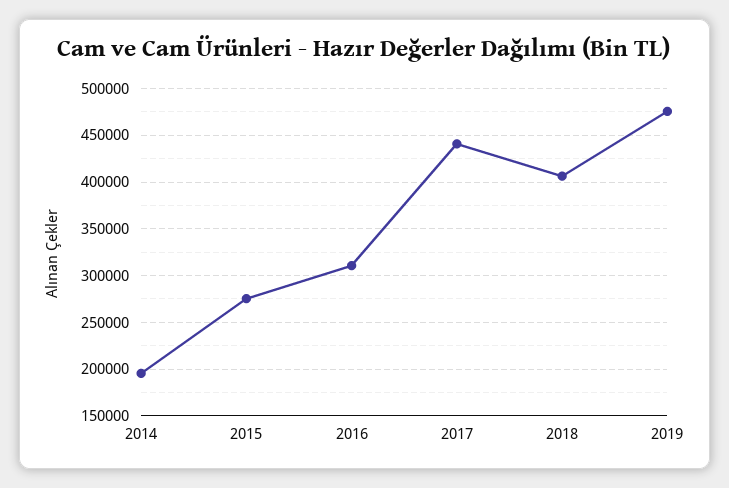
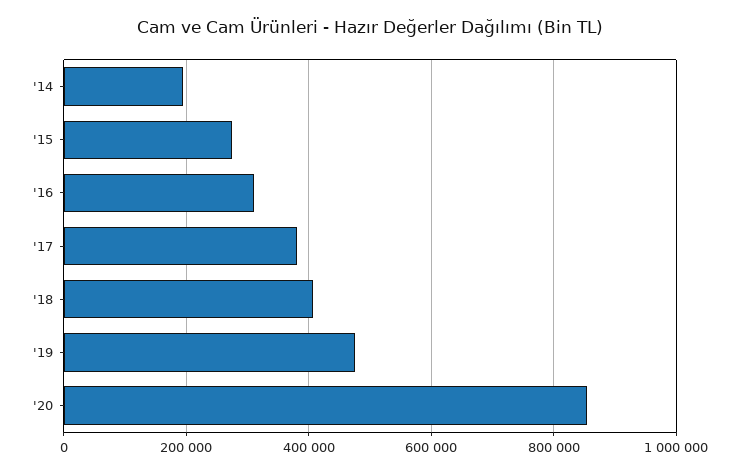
2017: 440000 -> 380000
'20: none -> 860000

